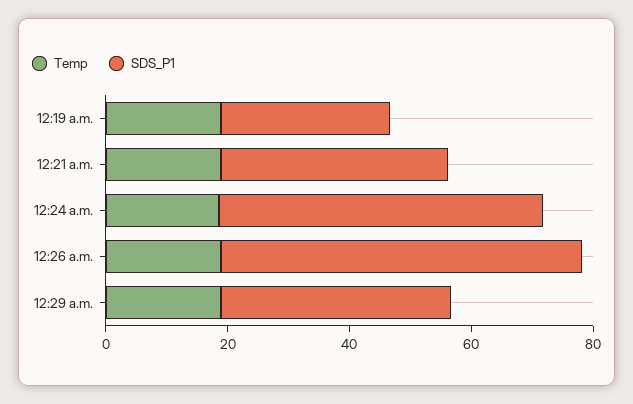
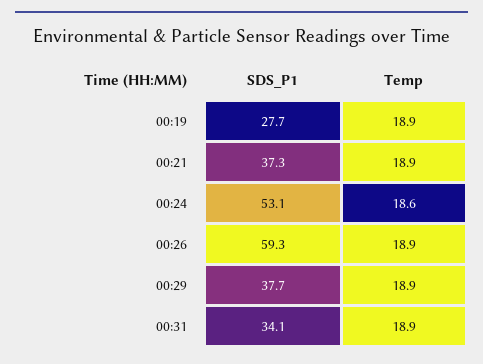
SDS_P1, 00:31: none -> 34.1
Temp, 00:31: none -> 18.9

